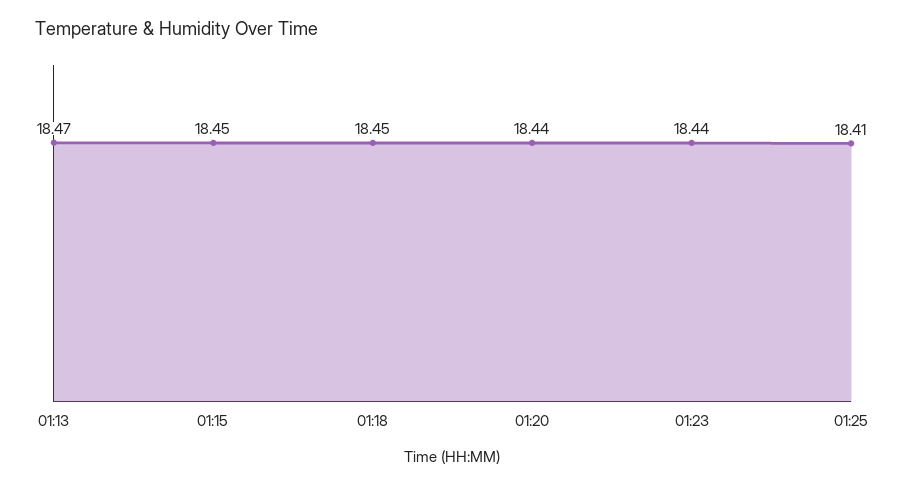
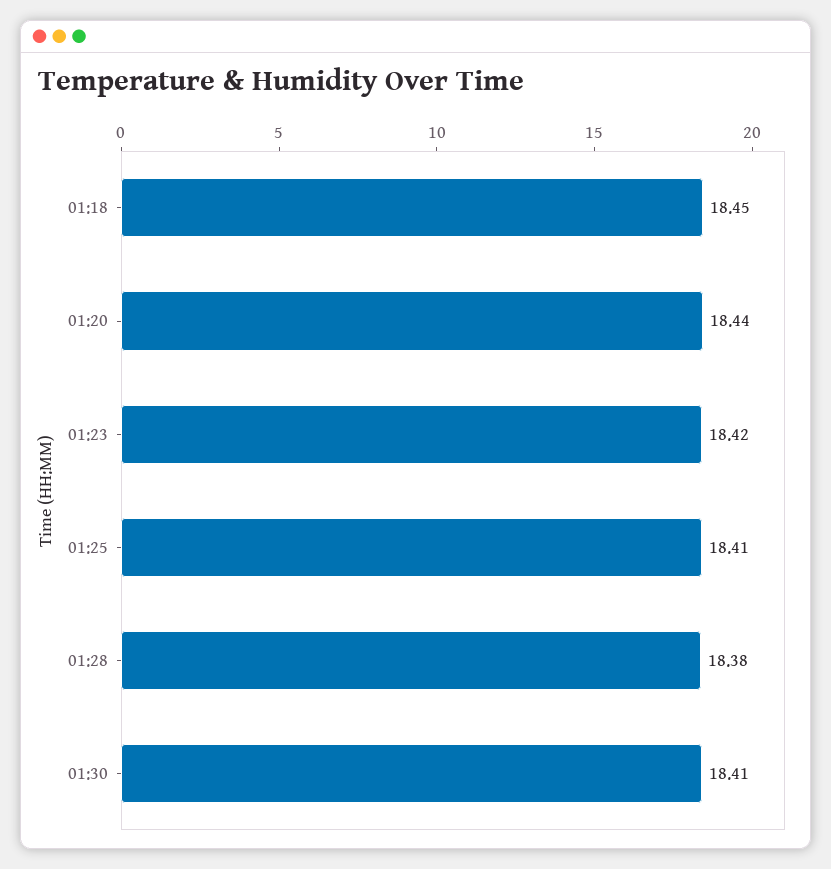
01:13: 18.47 -> none
01:15: 18.45 -> none
01:23: 18.44 -> 18.42
01:28: none -> 18.38
01:30: none -> 18.41

